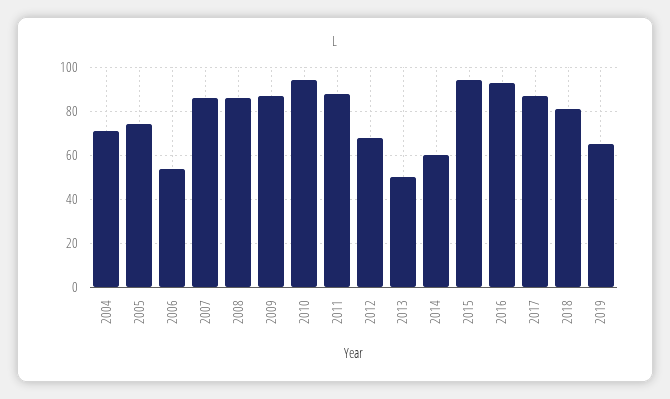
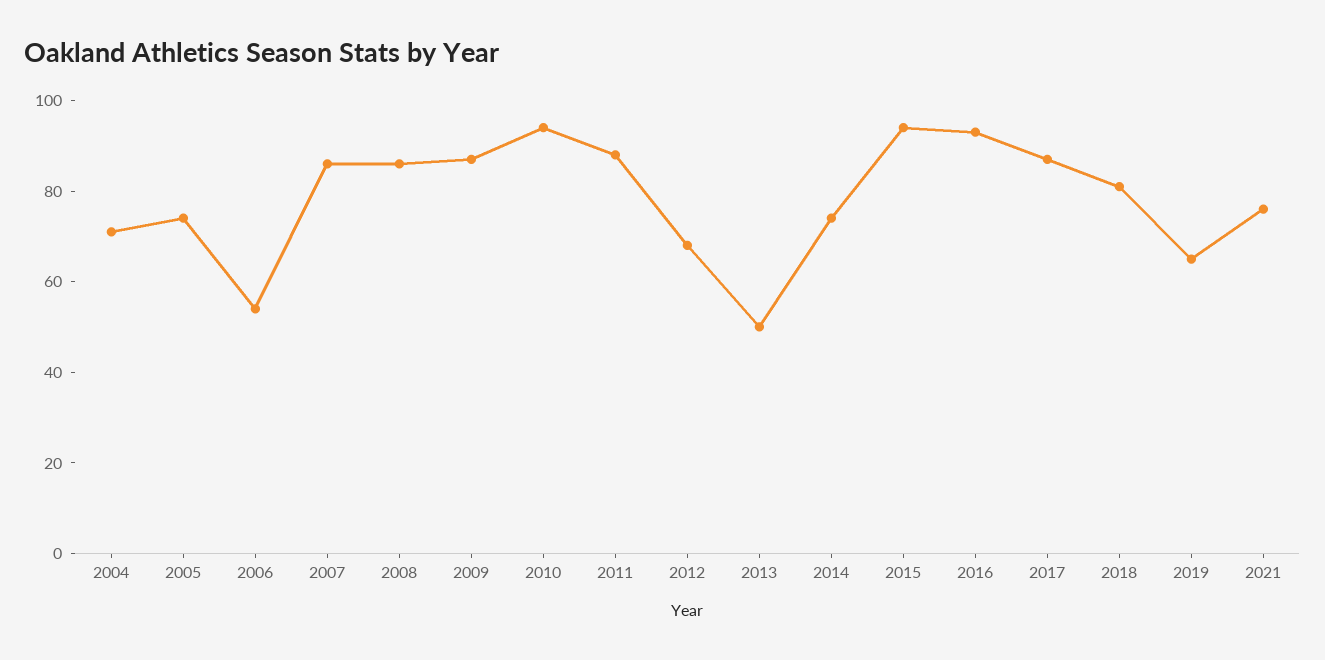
2014: 60 -> 75
2021: none -> 75

